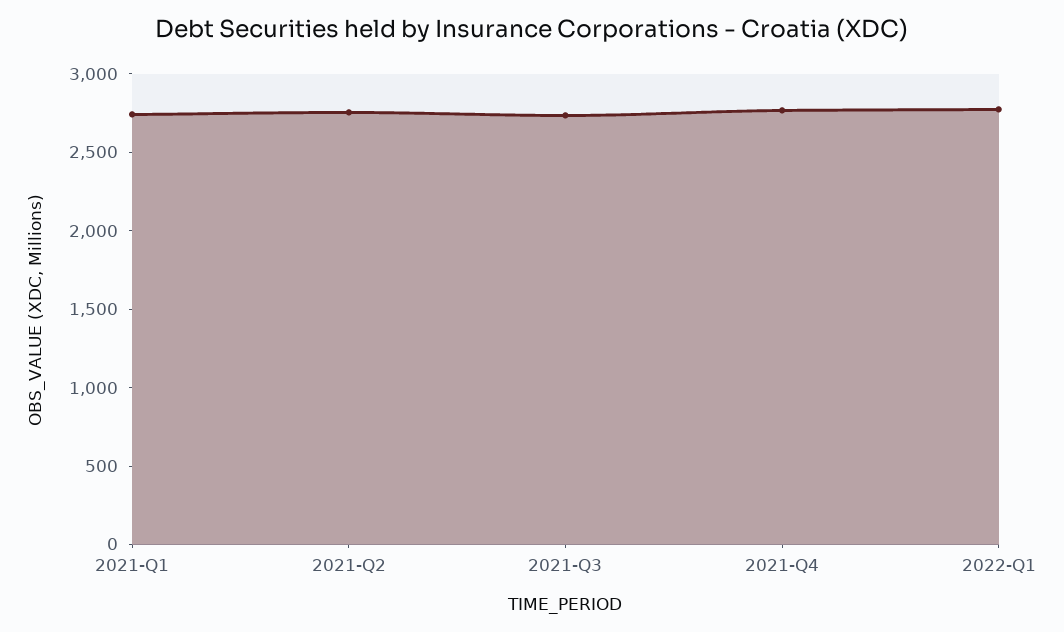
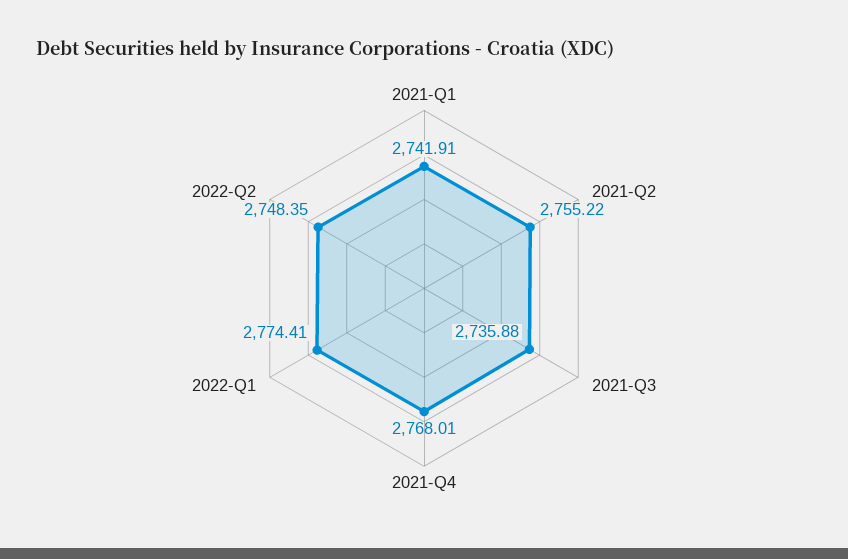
2022-Q2: none -> 2748.35

